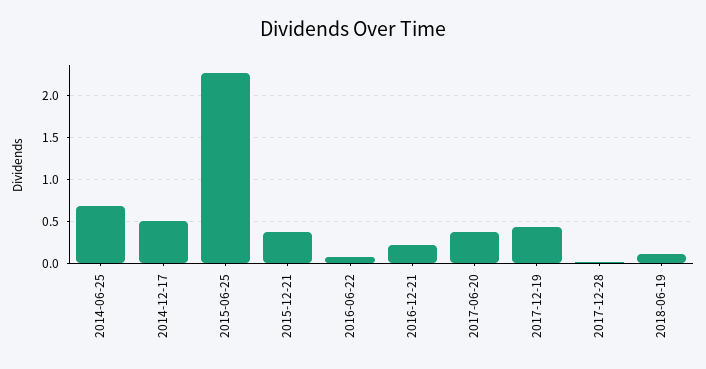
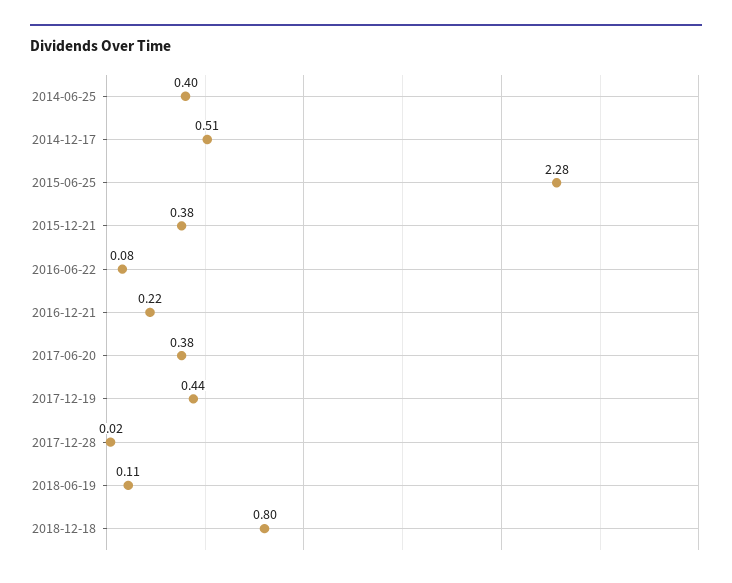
2014-06-25: 0.7 -> 0.4
2018-12-18: none -> 0.8

